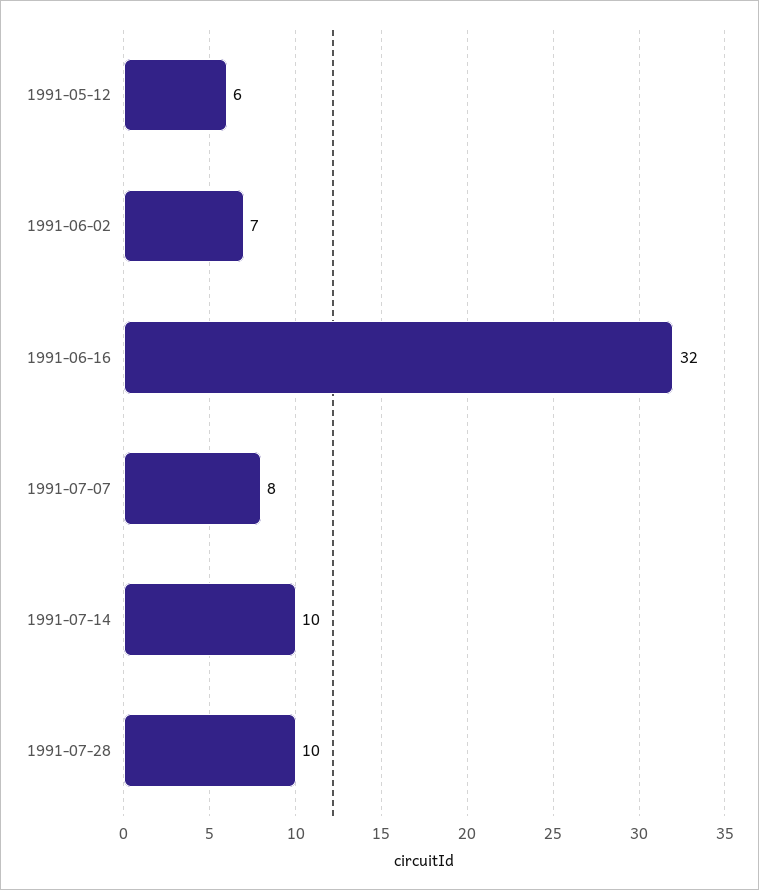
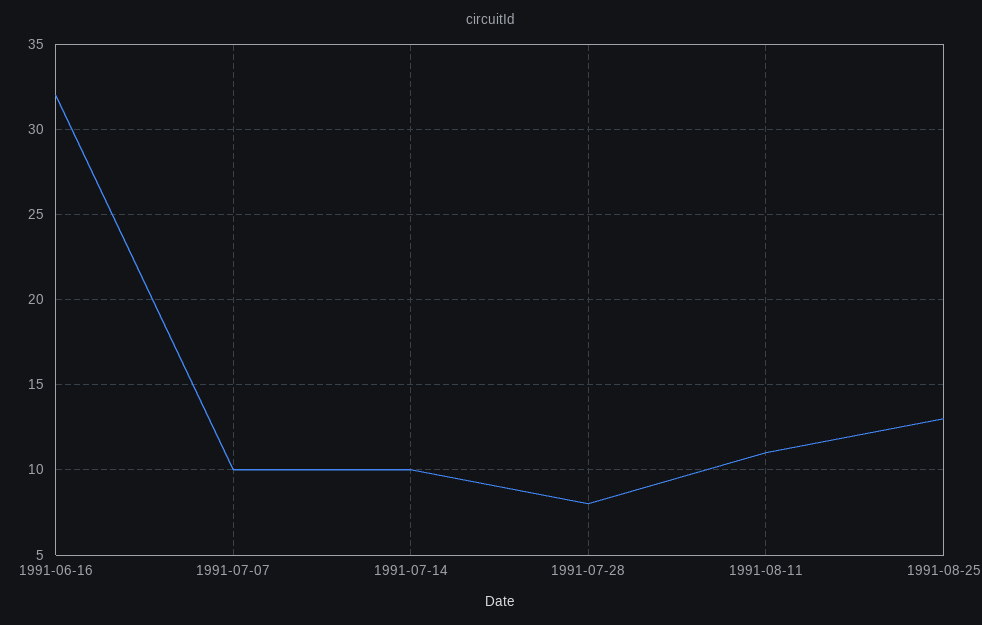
1991-05-12: 6 -> none
1991-06-02: 7 -> none
1991-07-07: 8 -> 10
1991-07-28: 10 -> 8
1991-08-11: none -> 11
1991-08-25: none -> 13

